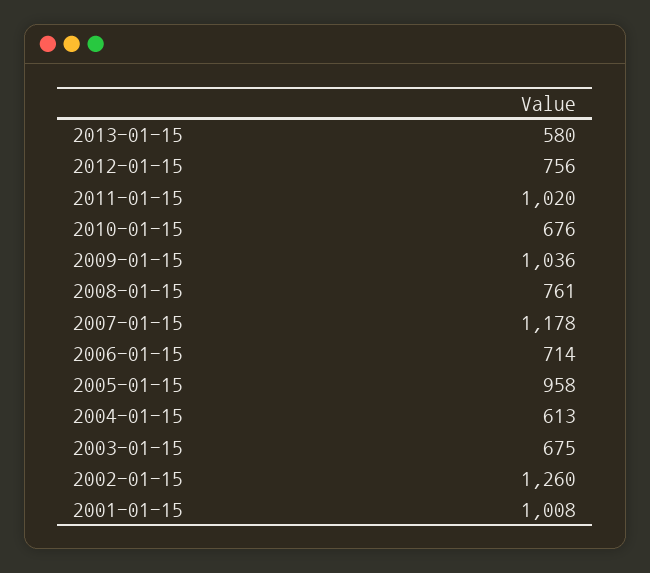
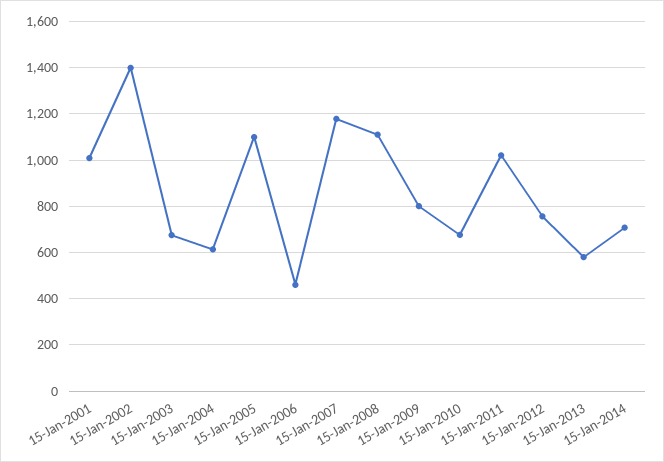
2009-01-15: 1036 -> 800
2008-01-15: 761 -> 1100
2006-01-15: 714 -> 450
2005-01-15: 958 -> 1100
2002-01-15: 1260 -> 1400
15-Jan-2014: none -> 700

